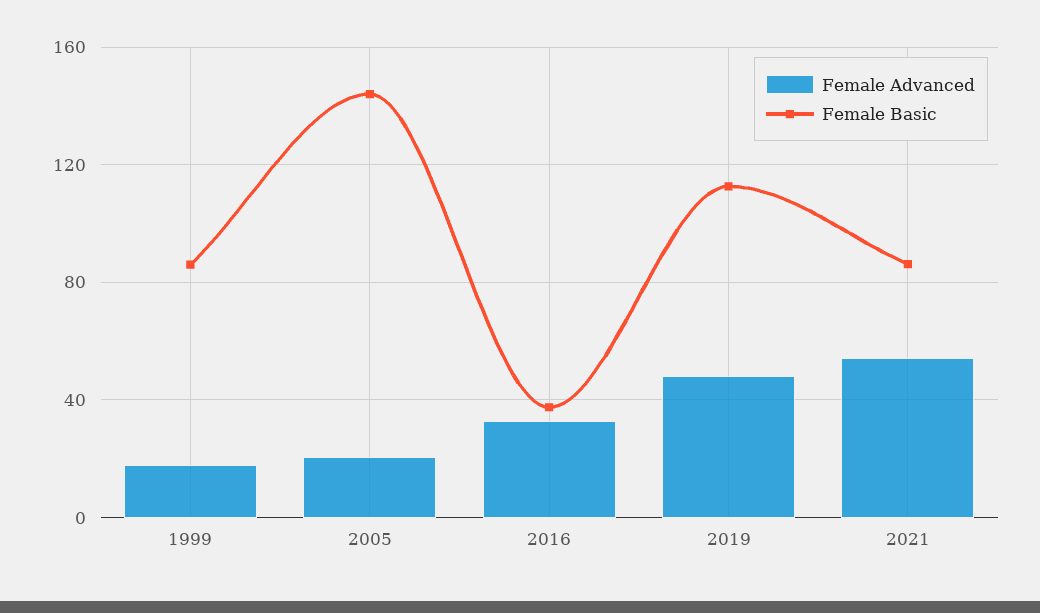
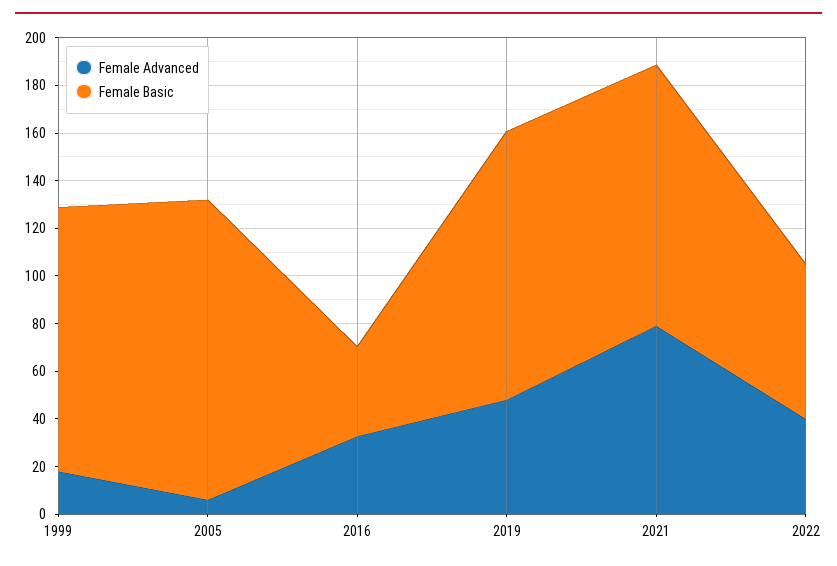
Female Basic, 1999: 85 -> 110
Female Advanced, 2005: 20 -> 5
Female Basic, 2005: 145 -> 125
Female Advanced, 2021: 55 -> 80
Female Basic, 2021: 85 -> 110
Female Advanced, 2022: none -> 40
Female Basic, 2022: none -> 65

